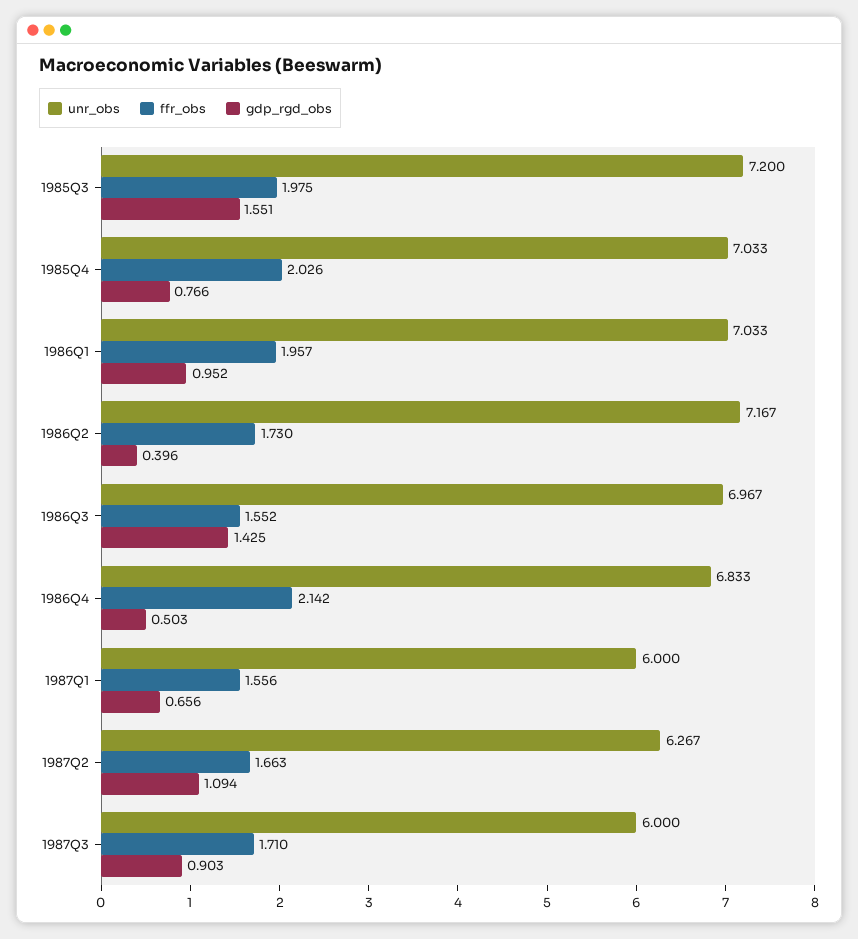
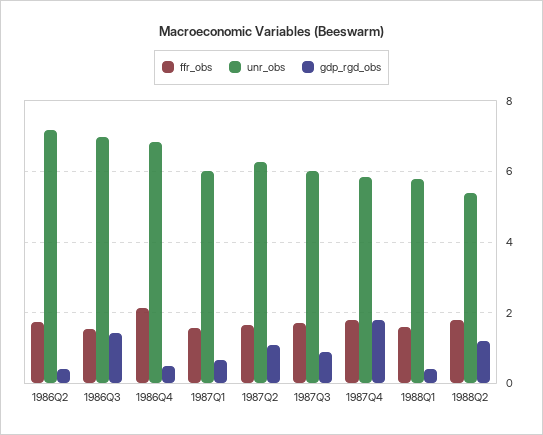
unr_obs, 1985Q3: 7.2 -> none
ffr_obs, 1985Q3: 1.975 -> none
gdp_rgd_obs, 1985Q3: 1.551 -> none
unr_obs, 1985Q4: 7.033 -> none
ffr_obs, 1985Q4: 2.026 -> none
gdp_rgd_obs, 1985Q4: 0.766 -> none
unr_obs, 1986Q1: 7.033 -> none
ffr_obs, 1986Q1: 1.957 -> none
gdp_rgd_obs, 1986Q1: 0.952 -> none
ffr_obs, 1987Q4: none -> 1.8
unr_obs, 1987Q4: none -> 5.8
gdp_rgd_obs, 1987Q4: none -> 1.8
ffr_obs, 1988Q1: none -> 1.6
unr_obs, 1988Q1: none -> 5.8
gdp_rgd_obs, 1988Q1: none -> 0.4
ffr_obs, 1988Q2: none -> 1.8
unr_obs, 1988Q2: none -> 5.4
gdp_rgd_obs, 1988Q2: none -> 1.2

